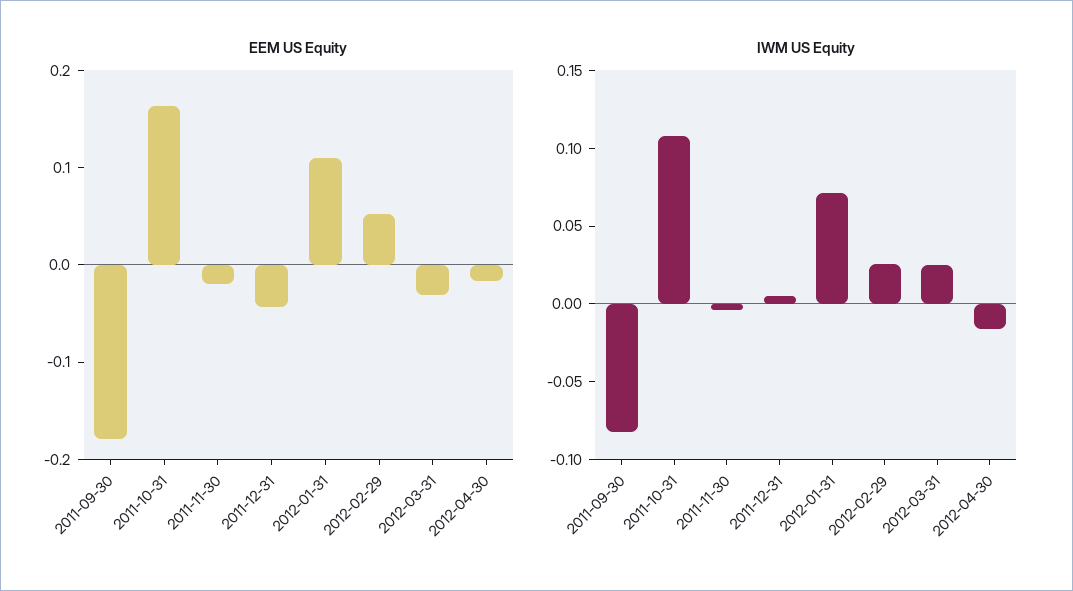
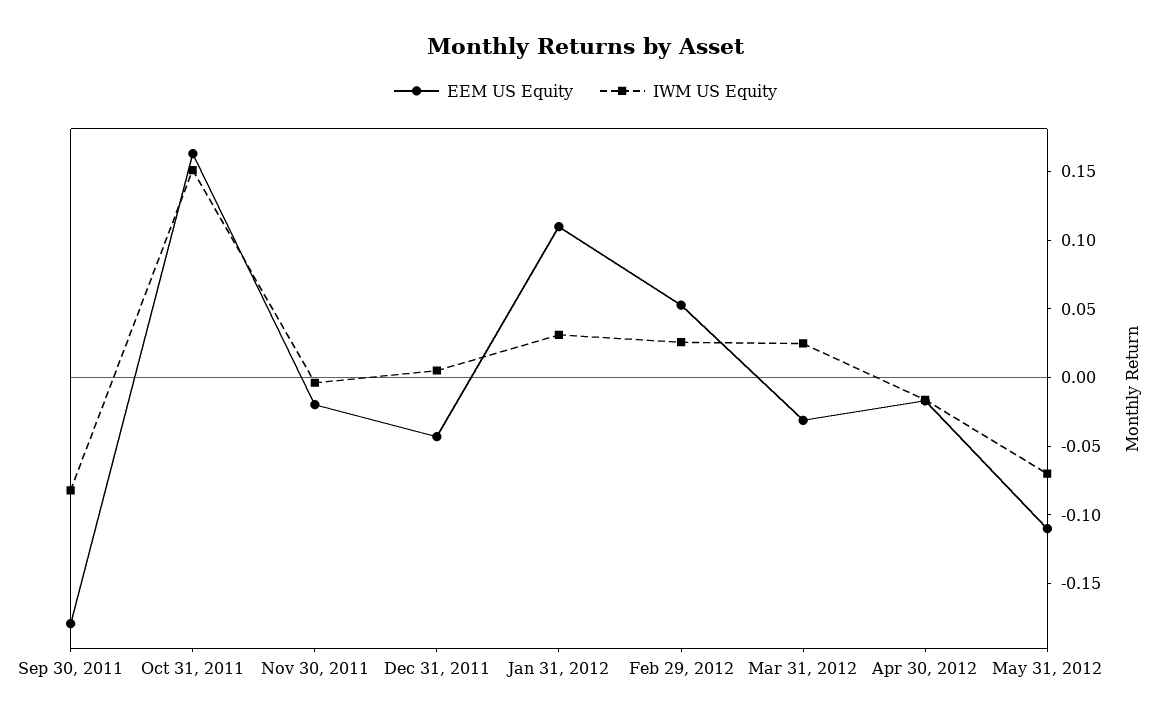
IWM US Equity, 2011-10-31: 0.11 -> 0.15
IWM US Equity, 2012-01-31: 0.07 -> 0.03
EEM US Equity, May 31, 2012: none -> -0.11
IWM US Equity, May 31, 2012: none -> -0.07

